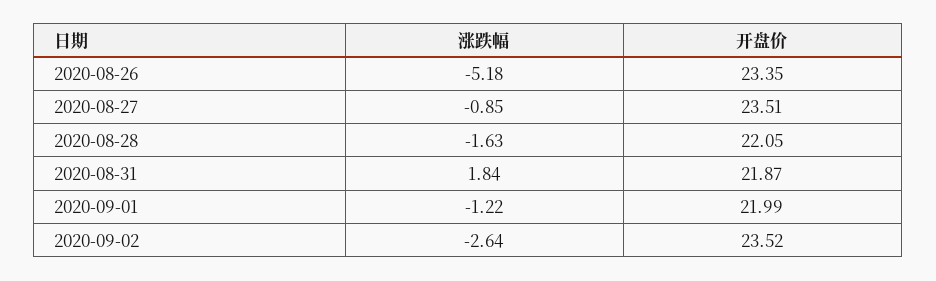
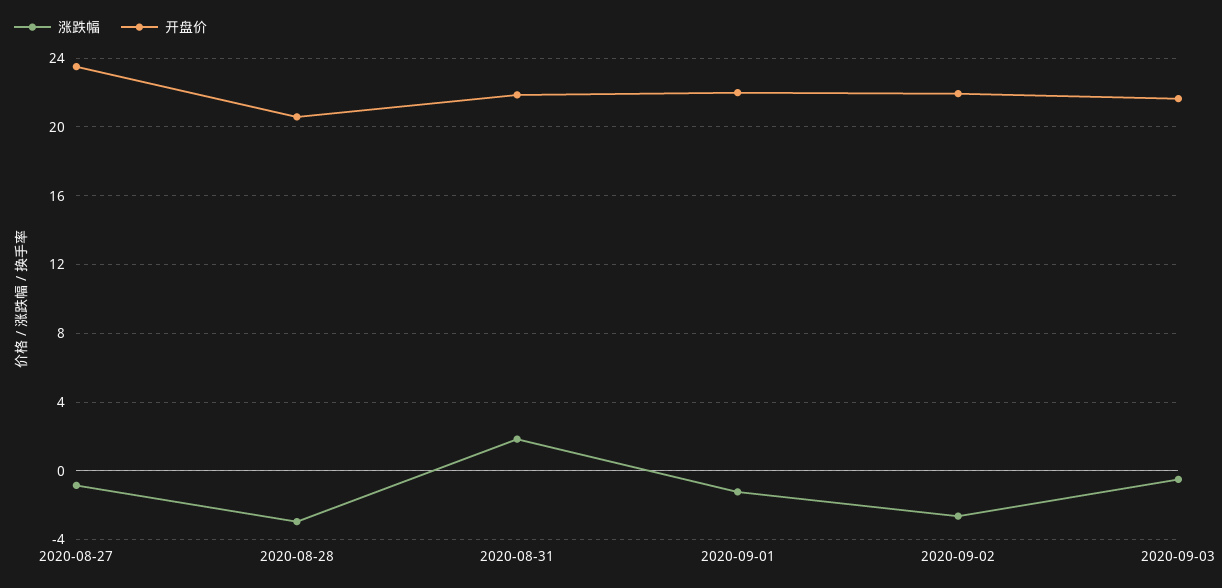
涨跌幅, 2020-08-26: -5.18 -> none
开盘价, 2020-08-26: 23.35 -> none
涨跌幅, 2020-08-28: -1.63 -> -3
开盘价, 2020-08-28: 22.05 -> 20.5
开盘价, 2020-09-02: 23.52 -> 22
涨跌幅, 2020-09-03: none -> -0.5
开盘价, 2020-09-03: none -> 21.5

